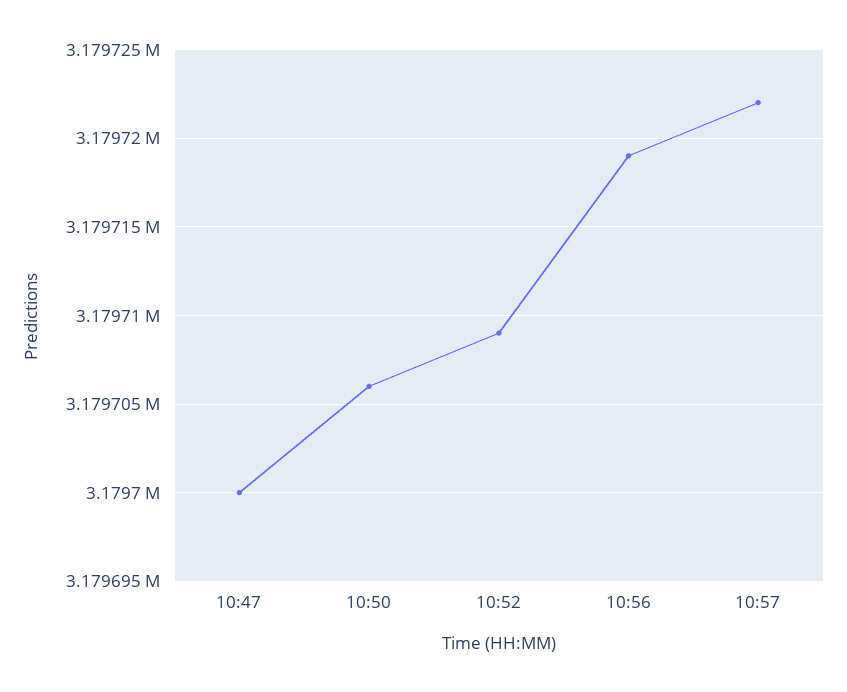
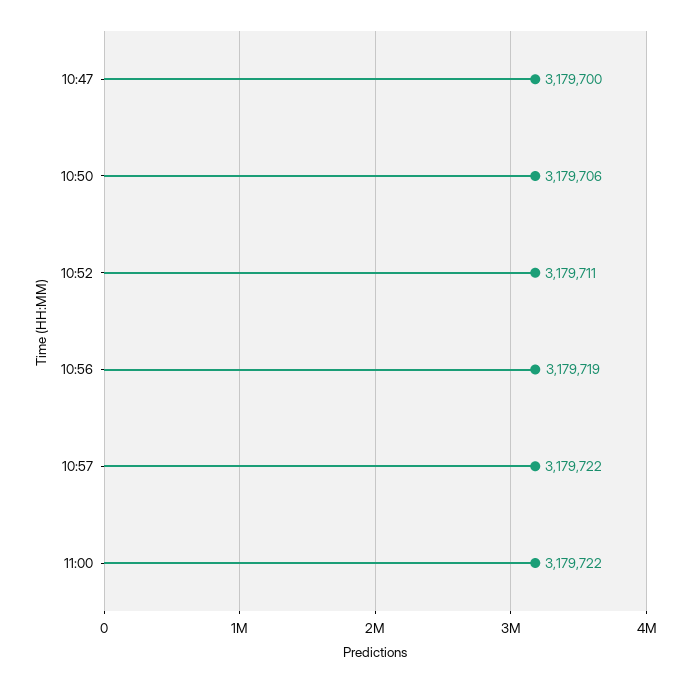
10:52: 3179709 -> 3179711
11:00: none -> 3179722

